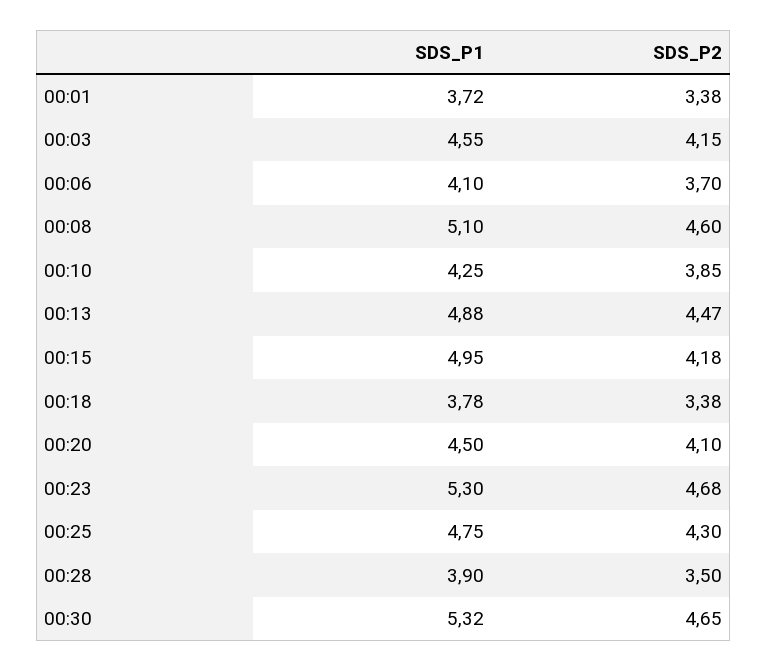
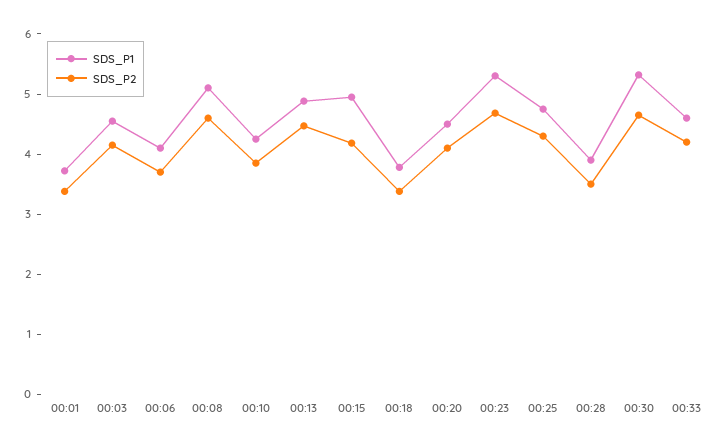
SDS_P1, 00:33: none -> 4.6
SDS_P2, 00:33: none -> 4.2

